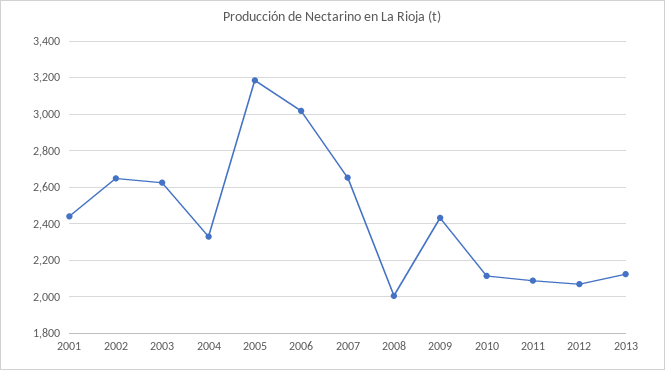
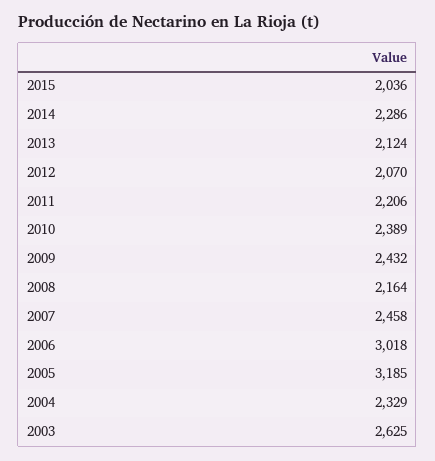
2001: 2450 -> none
2002: 2650 -> none
2007: 2650 -> 2458
2008: 2000 -> 2164
2010: 2100 -> 2389
2011: 2100 -> 2206
2015: none -> 2036
2014: none -> 2286

